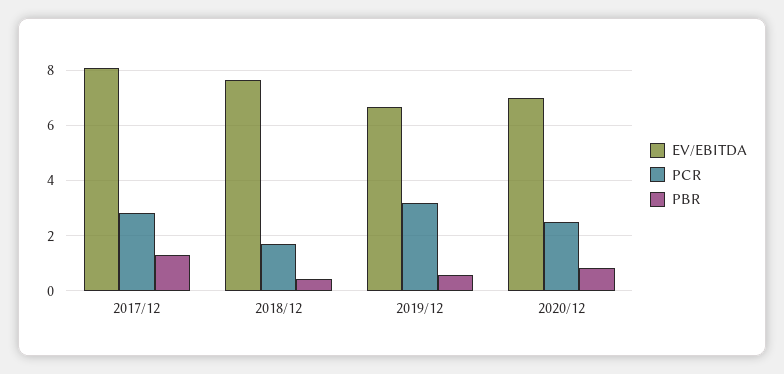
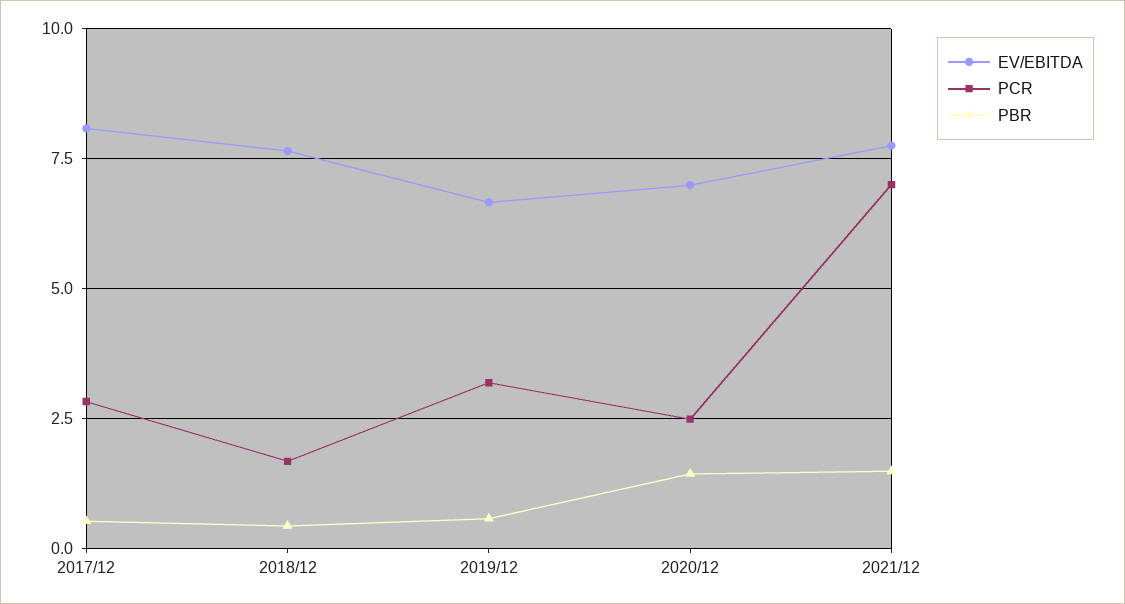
PBR, 2017/12: 1.25 -> 0.5
PBR, 2020/12: 0.75 -> 1.5
EV/EBITDA, 2021/12: none -> 7.75
PCR, 2021/12: none -> 7
PBR, 2021/12: none -> 1.5

